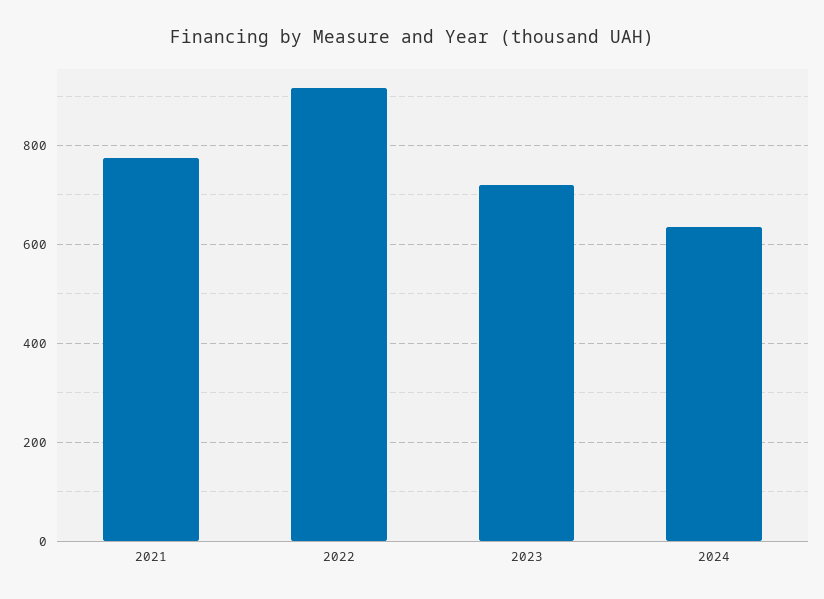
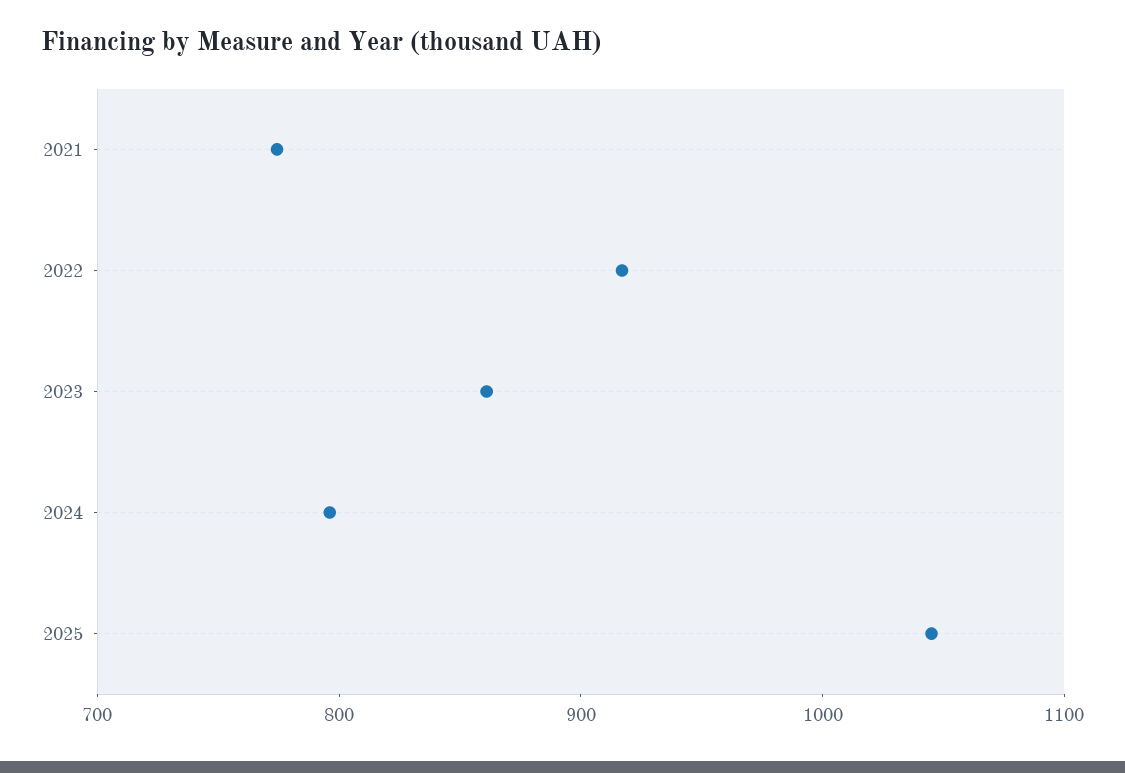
2023: 720 -> 860
2024: 640 -> 800
2025: none -> 1040

